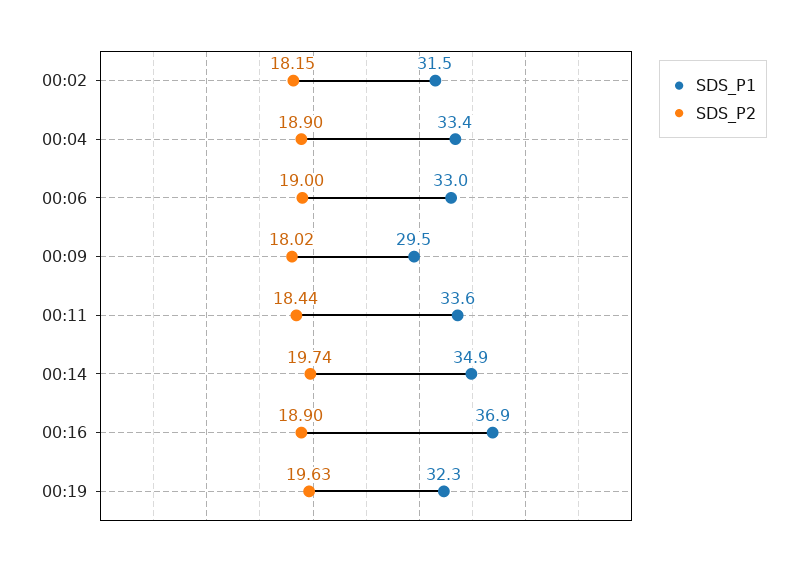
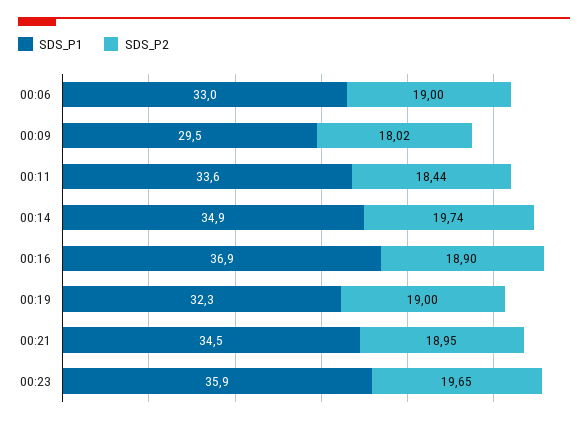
SDS_P1, 00:02: 31.5 -> none
SDS_P2, 00:02: 18.15 -> none
SDS_P1, 00:04: 33.4 -> none
SDS_P2, 00:04: 18.9 -> none
SDS_P2, 00:19: 19.63 -> 19
SDS_P1, 00:21: none -> 34.5
SDS_P2, 00:21: none -> 18.95
SDS_P1, 00:23: none -> 35.9
SDS_P2, 00:23: none -> 19.65

